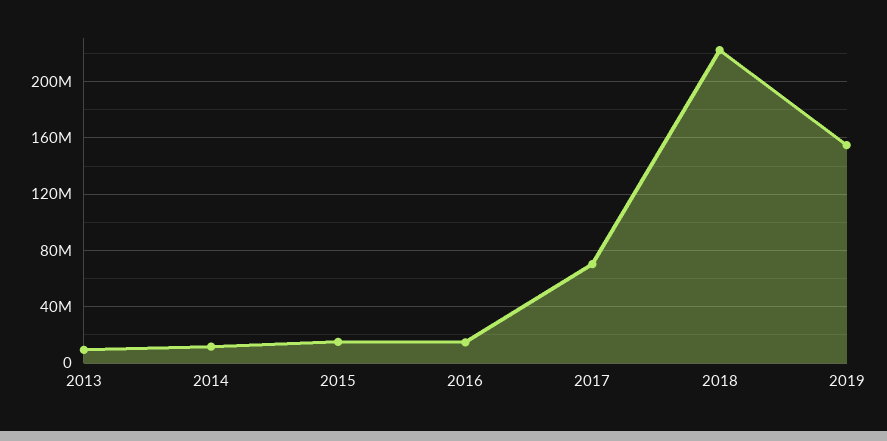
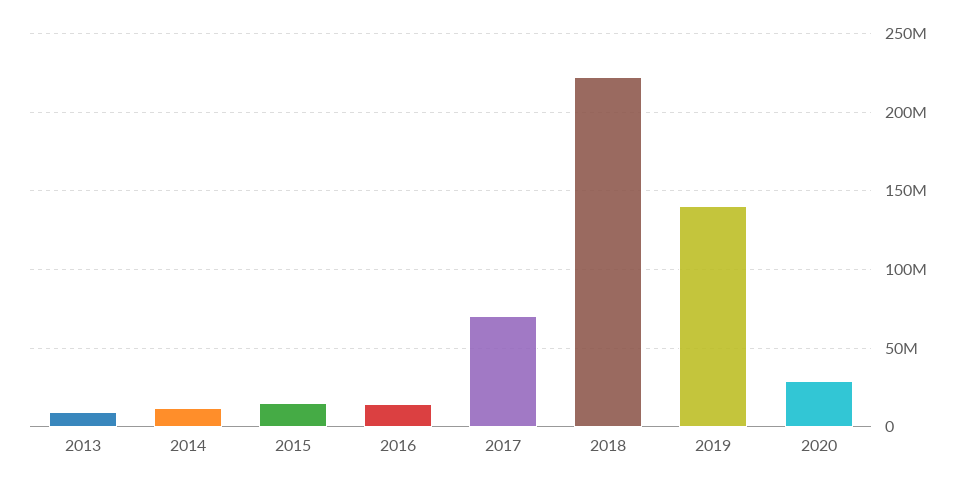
2019: 155000000 -> 140000000
2020: none -> 30000000

